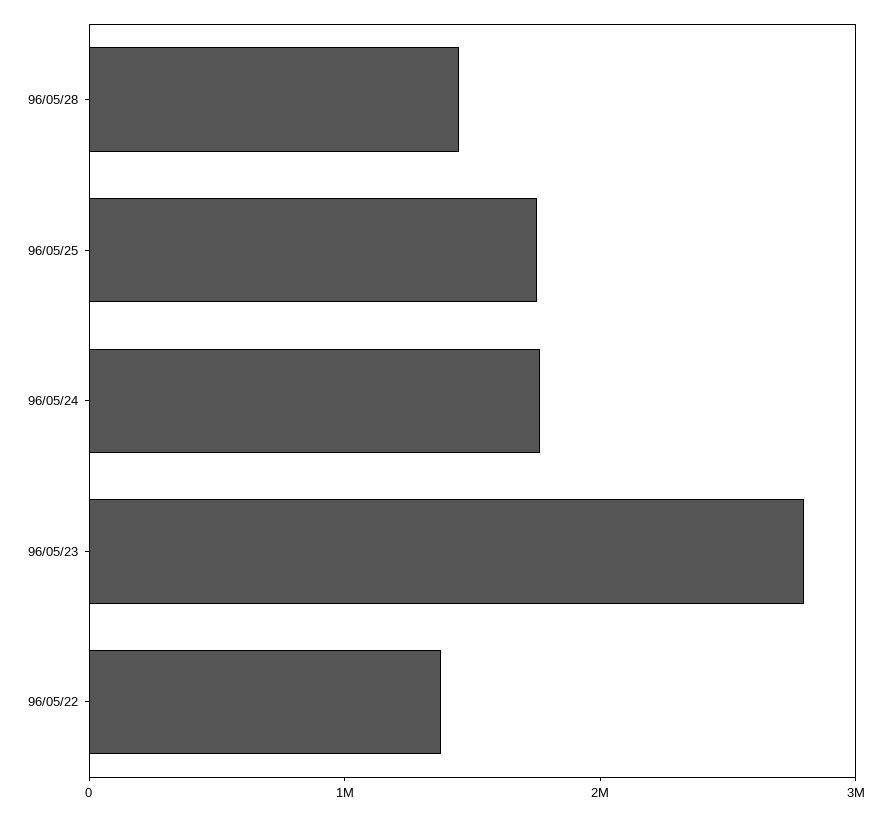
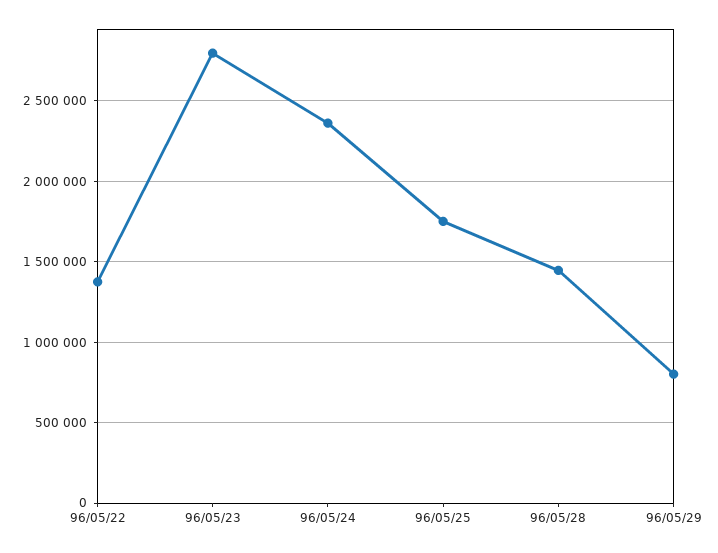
96/05/24: 1800000 -> 2350000
96/05/29: none -> 800000

